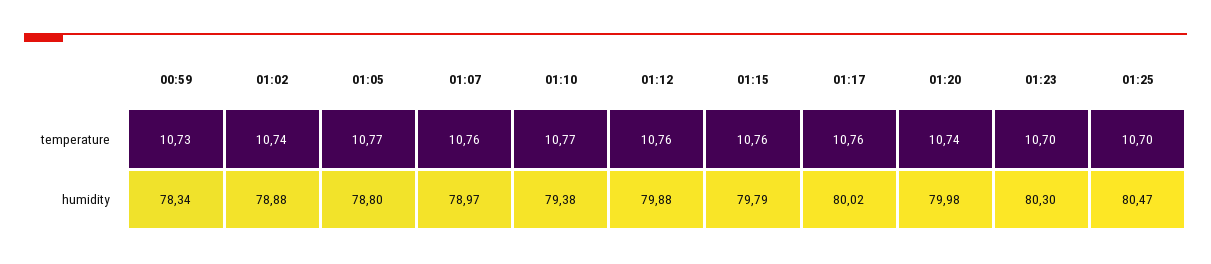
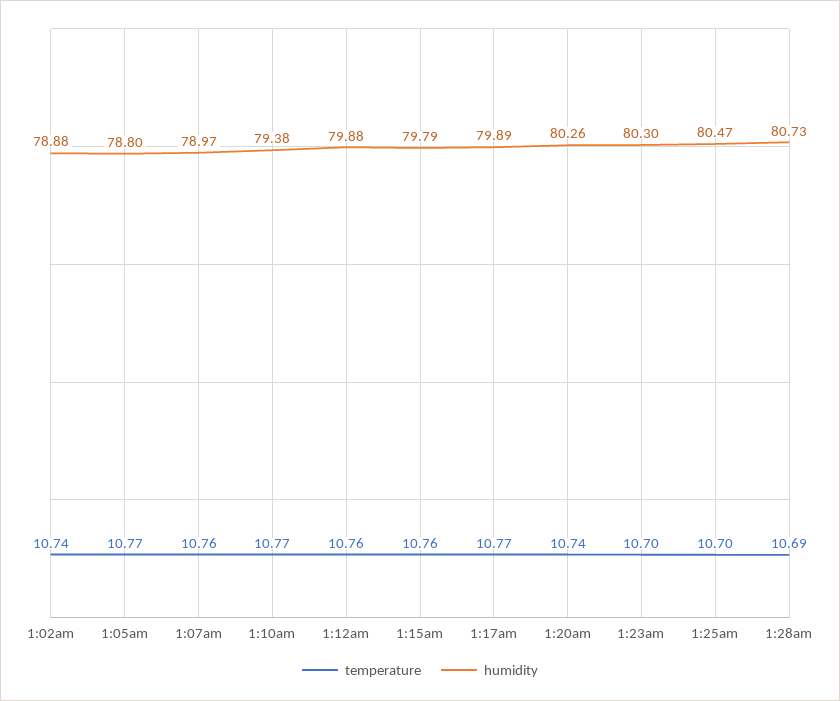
temperature, 00:59: 10.73 -> none
temperature, 01:17: 10.76 -> 10.77
humidity, 00:59: 78.34 -> none
humidity, 01:17: 80.02 -> 79.89
humidity, 01:20: 79.98 -> 80.26
temperature, 1:28am: none -> 10.69
humidity, 1:28am: none -> 80.73

